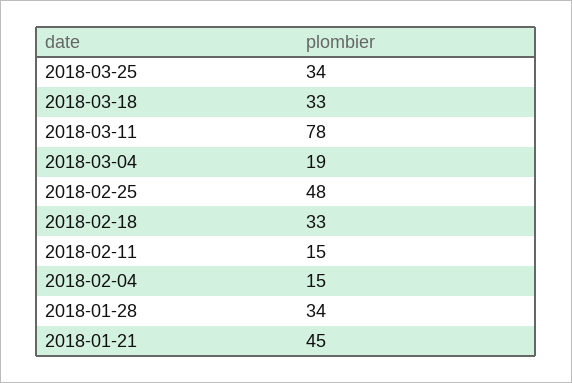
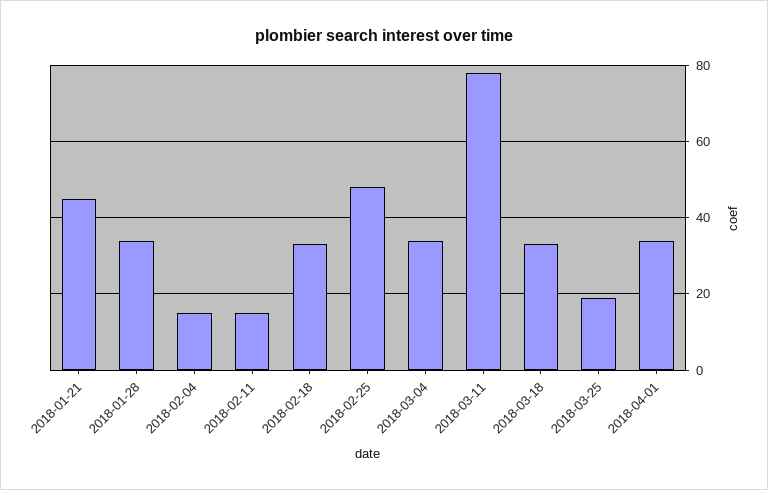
2018-03-25: 34 -> 20
2018-03-04: 19 -> 35
2018-04-01: none -> 35

